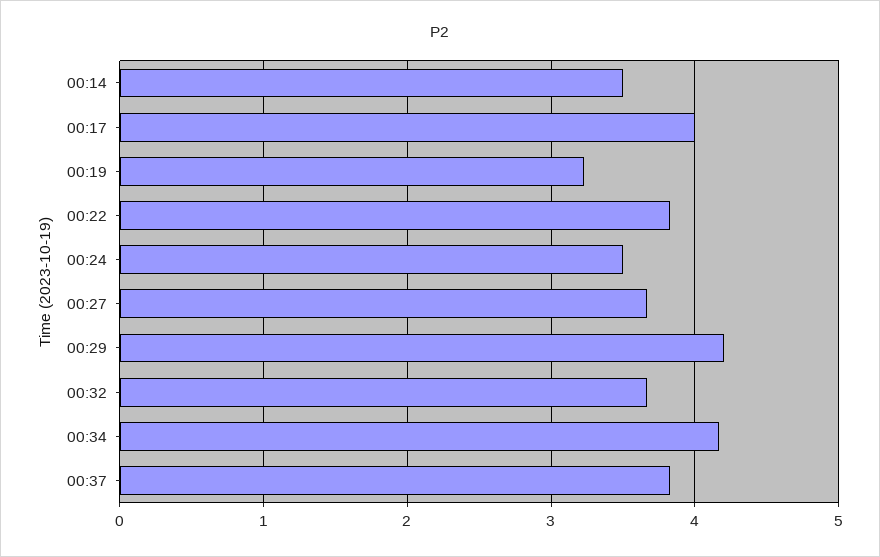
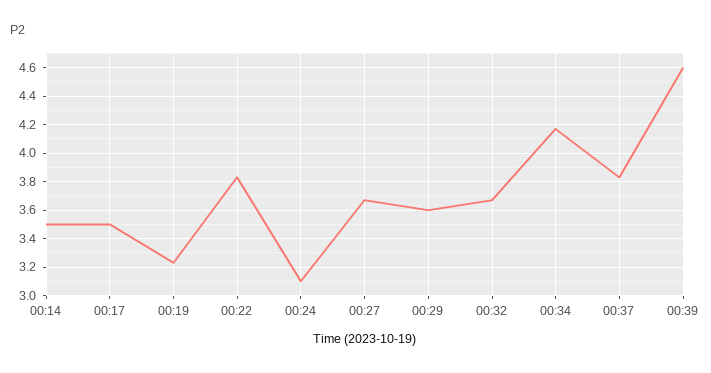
00:17: 4 -> 3.5
00:24: 3.5 -> 3.1
00:29: 4.2 -> 3.6
00:39: none -> 4.6

